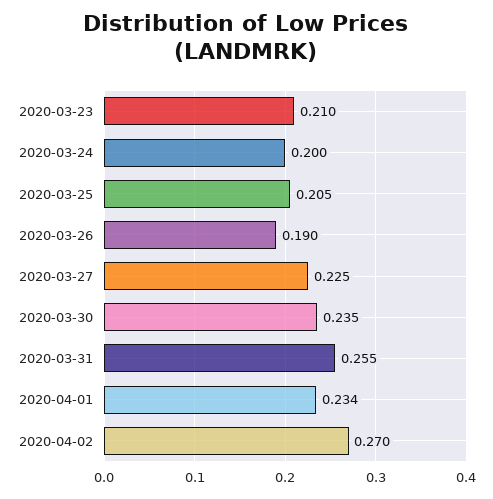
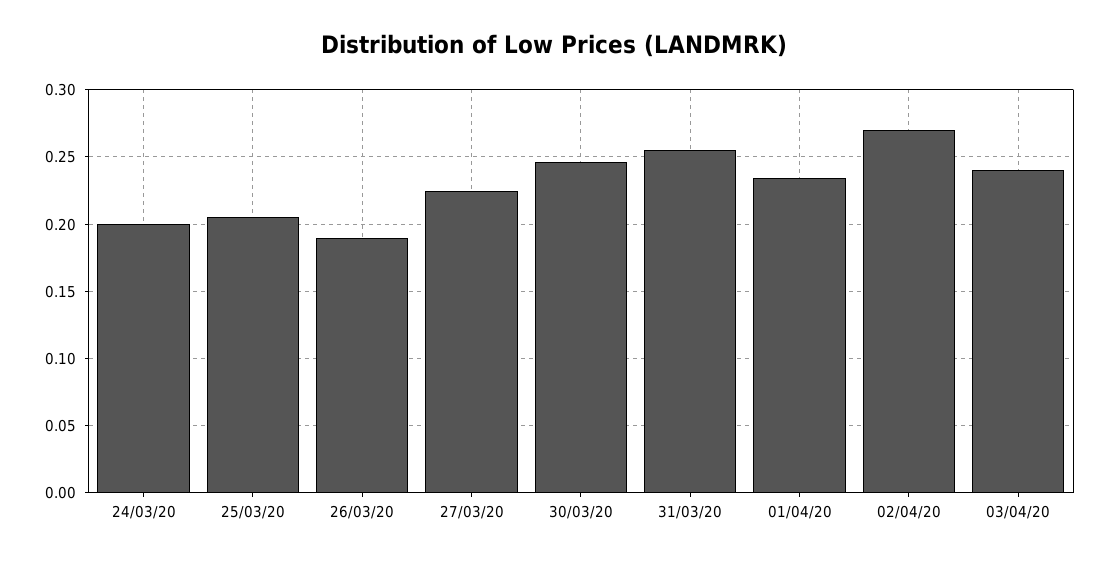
2020-03-23: 0.21 -> none
2020-03-30: 0.235 -> 0.245
03/04/20: none -> 0.24

